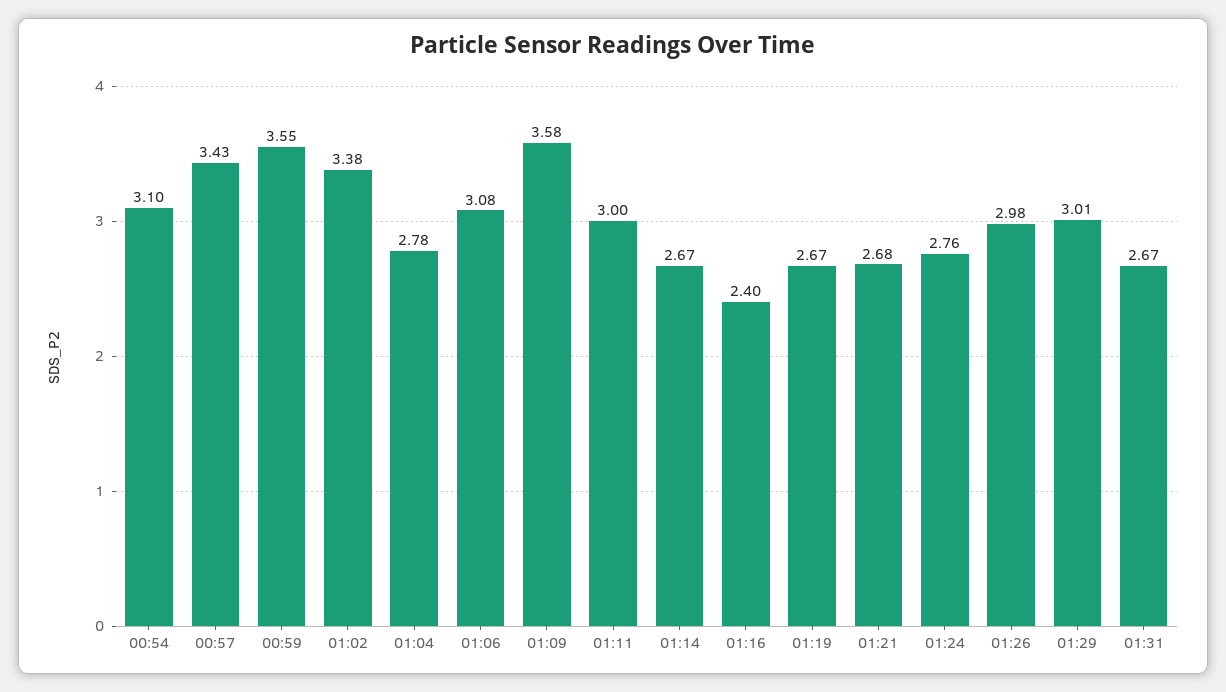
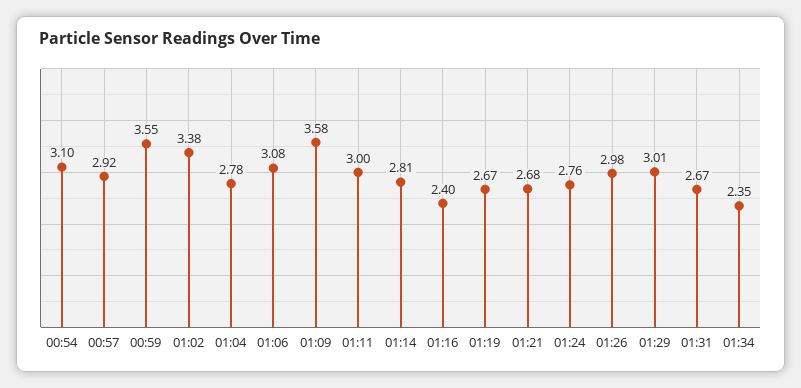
00:57: 3.43 -> 2.92
01:14: 2.67 -> 2.81
01:34: none -> 2.35

